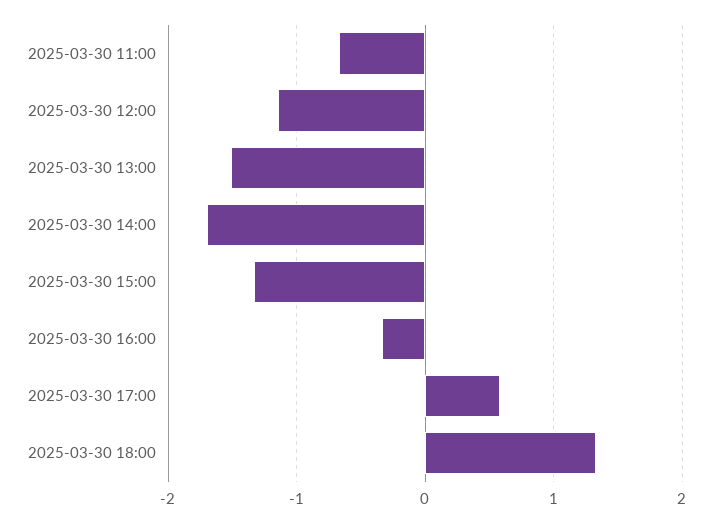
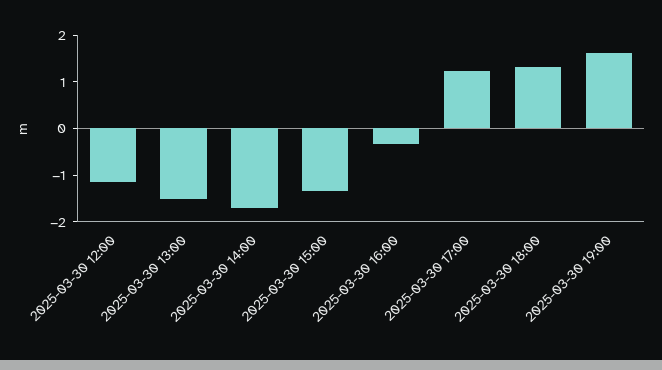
2025-03-30 11:00: -0.7 -> none
2025-03-30 17:00: 0.6 -> 1.2
2025-03-30 19:00: none -> 1.6

